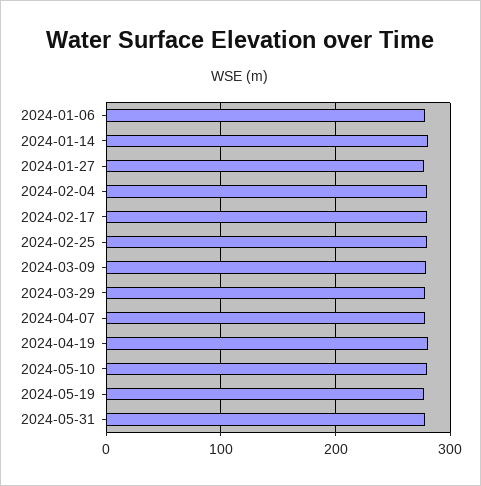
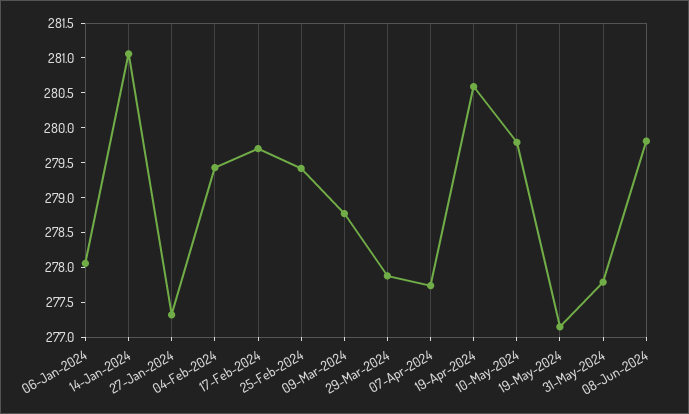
08-Jun-2024: none -> 279.75

